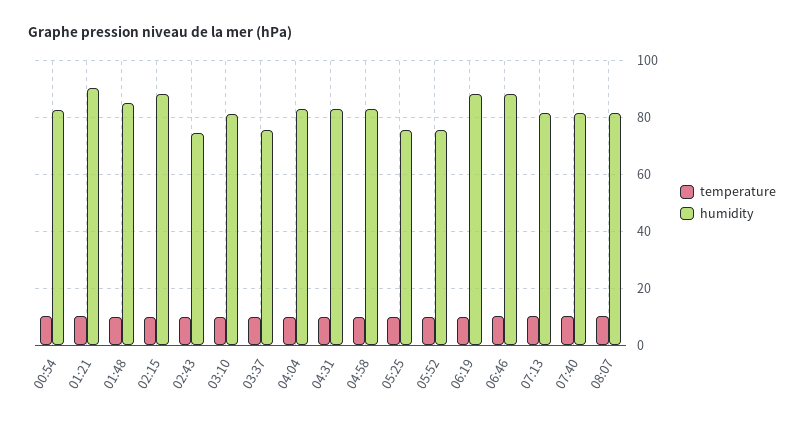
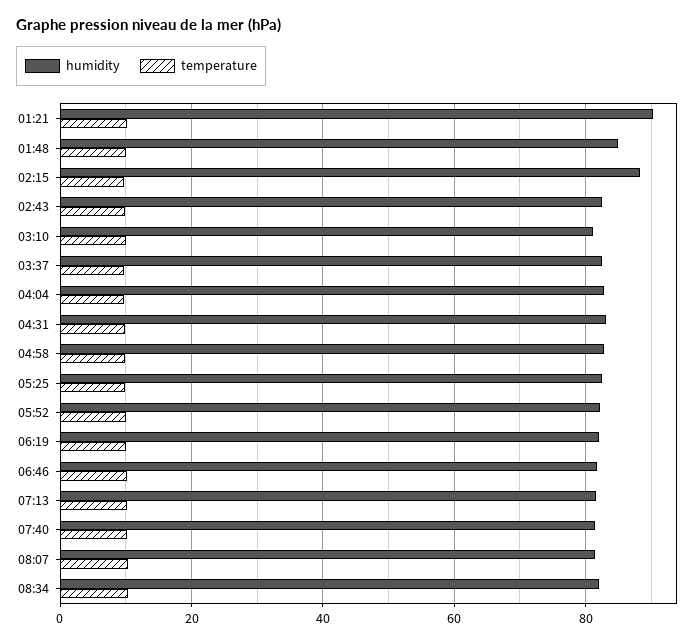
temperature, 00:54: 10 -> none
humidity, 00:54: 82.5 -> none
humidity, 02:43: 75 -> 82
humidity, 03:37: 75 -> 82
humidity, 05:25: 75 -> 82
humidity, 05:52: 75 -> 82
humidity, 06:19: 87.5 -> 82
humidity, 06:46: 87.5 -> 82
humidity, 08:34: none -> 82
temperature, 08:34: none -> 10

